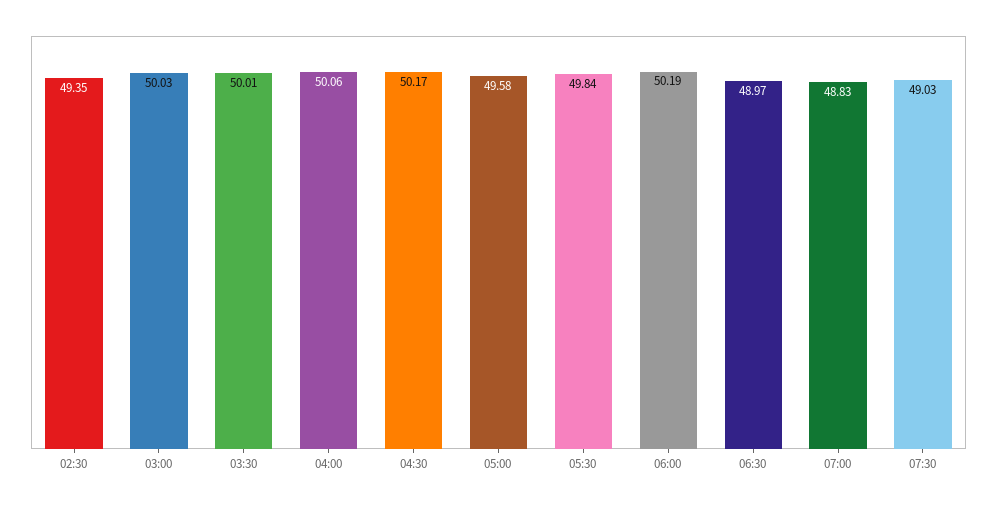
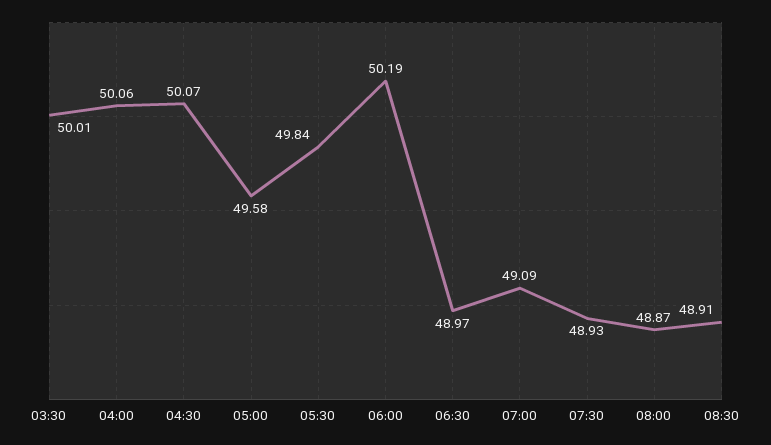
02:30: 49.35 -> none
03:00: 50.03 -> none
04:30: 50.17 -> 50.07
07:00: 48.83 -> 49.09
07:30: 49.03 -> 48.93
08:00: none -> 48.87
08:30: none -> 48.91

